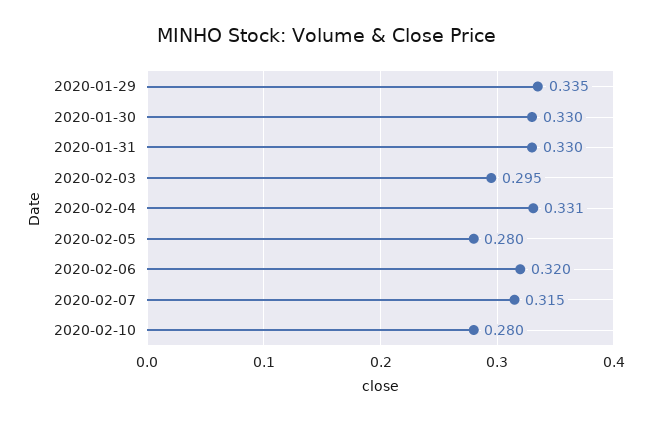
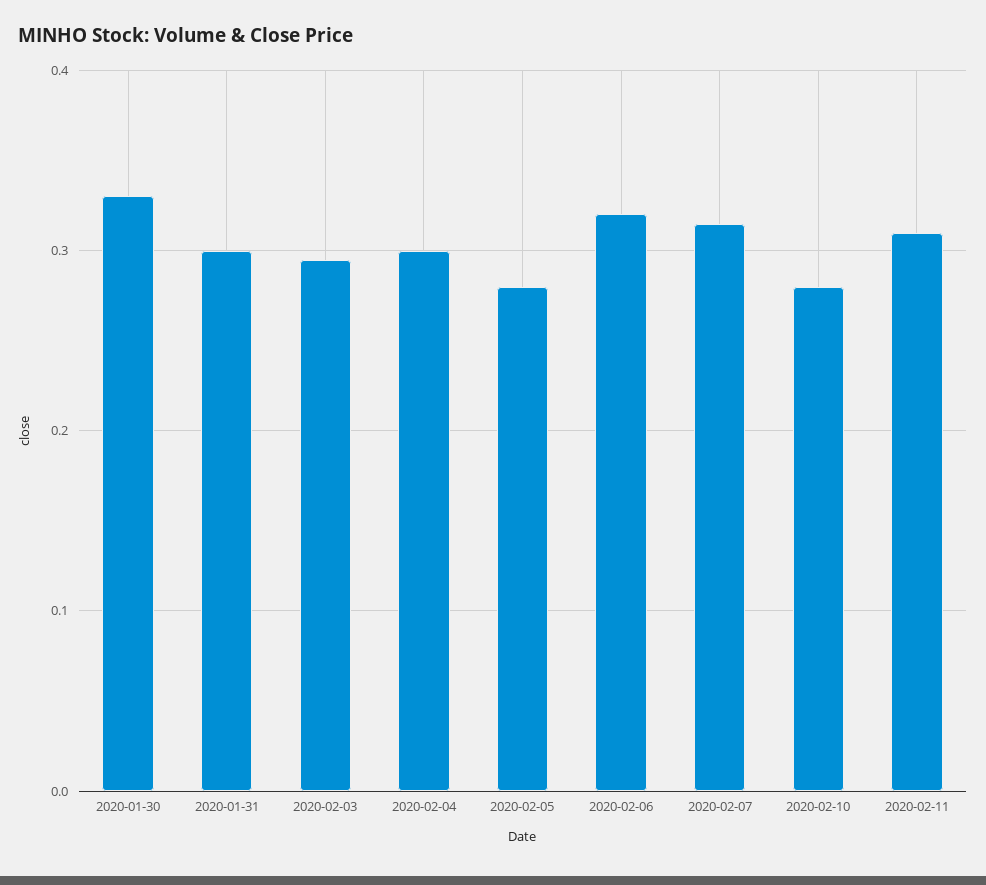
2020-01-29: 0.335 -> none
2020-01-31: 0.33 -> 0.3
2020-02-04: 0.331 -> 0.3
2020-02-11: none -> 0.31

